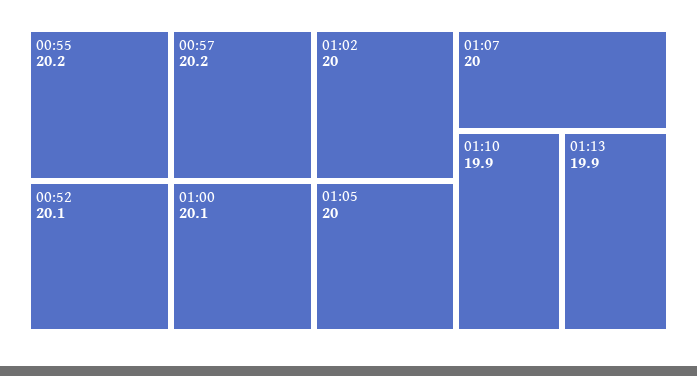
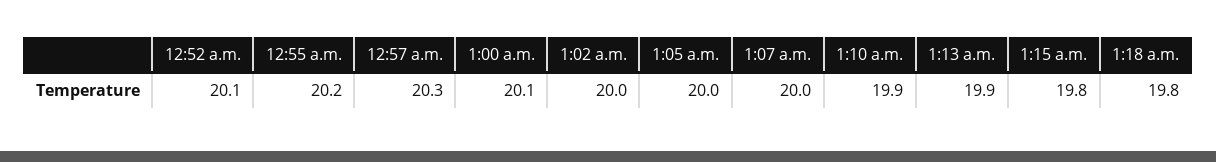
00:57: 20.2 -> 20.3
1:15 a.m.: none -> 19.8
1:18 a.m.: none -> 19.8

